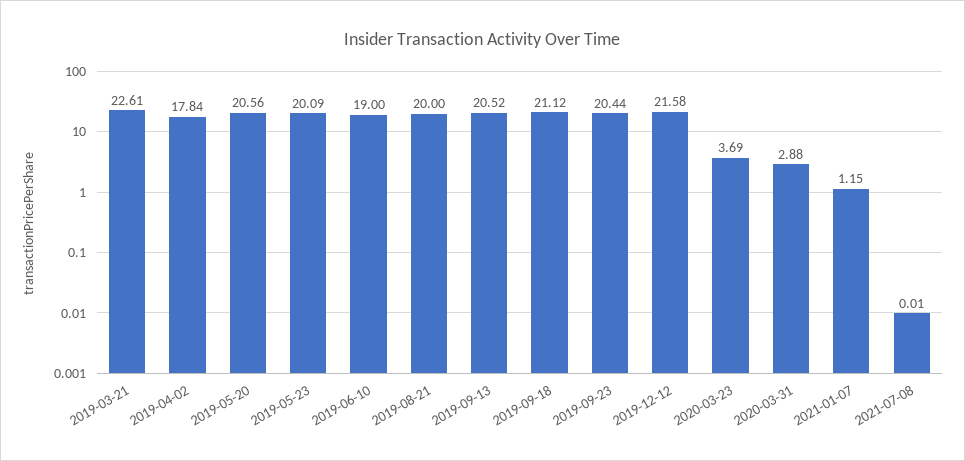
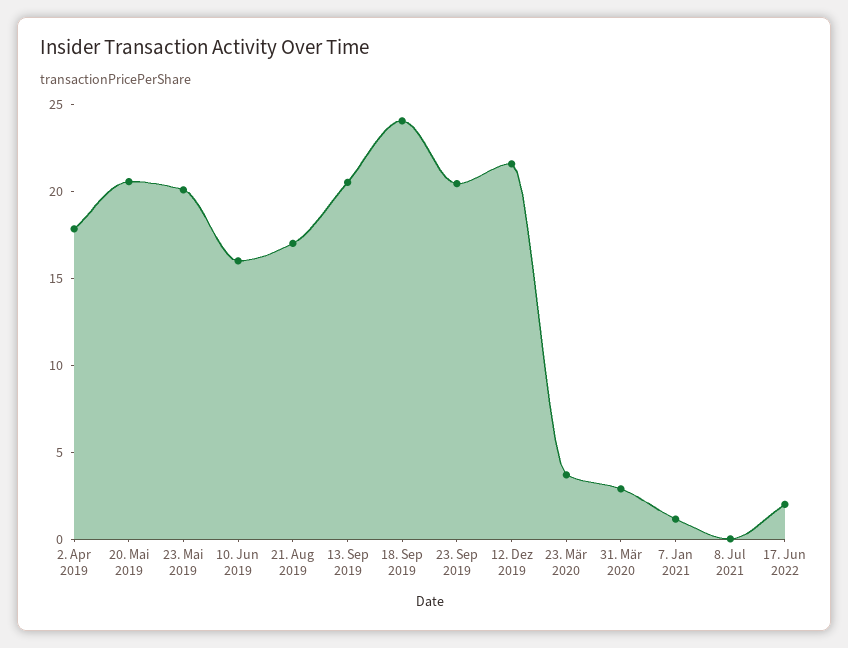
2019-03-21: 22.61 -> none
2019-06-10: 19 -> 16
2019-08-21: 20 -> 17
2019-09-18: 21.12 -> 24
17. Jun 2022: none -> 2

